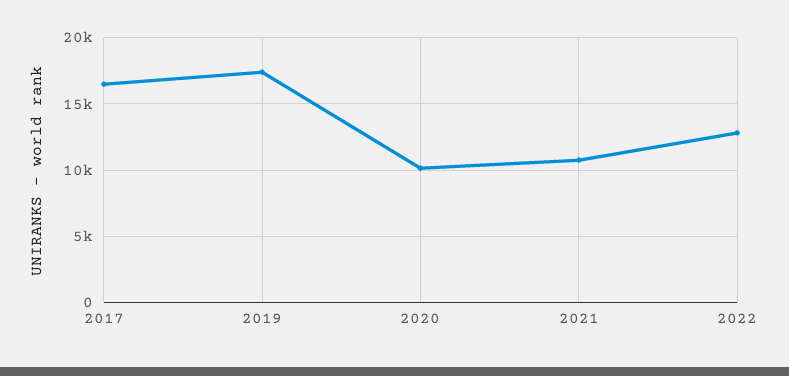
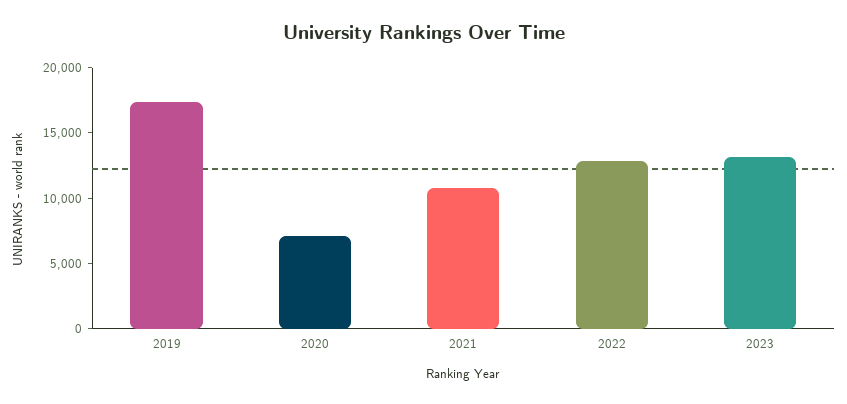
2017: 16500 -> none
2020: 10000 -> 7000
2023: none -> 13000

